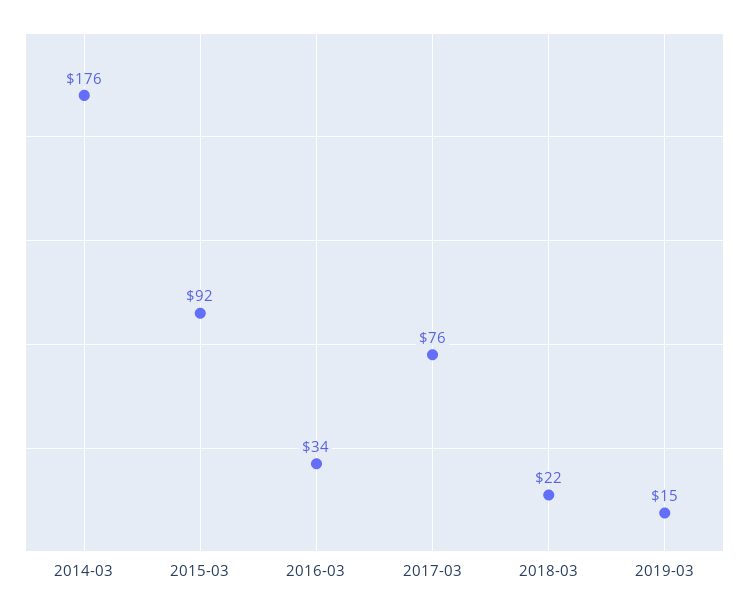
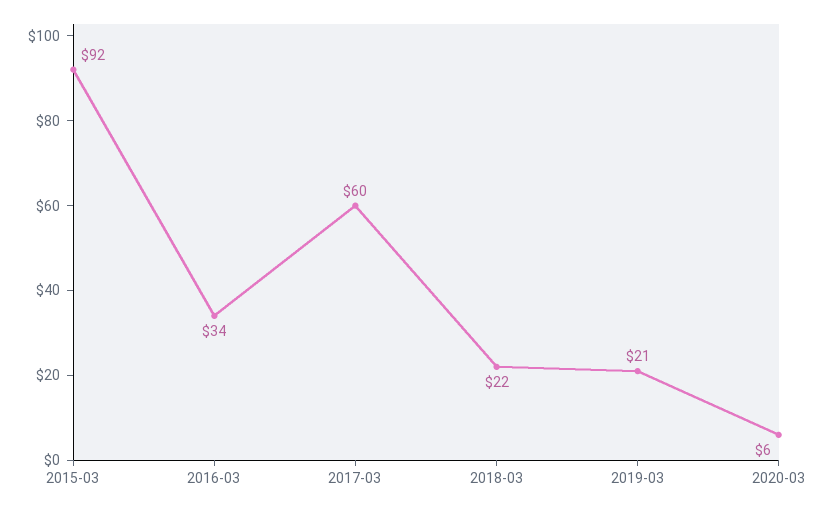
2014-03: 176 -> none
2017-03: 76 -> 60
2019-03: 15 -> 21
2020-03: none -> 6

